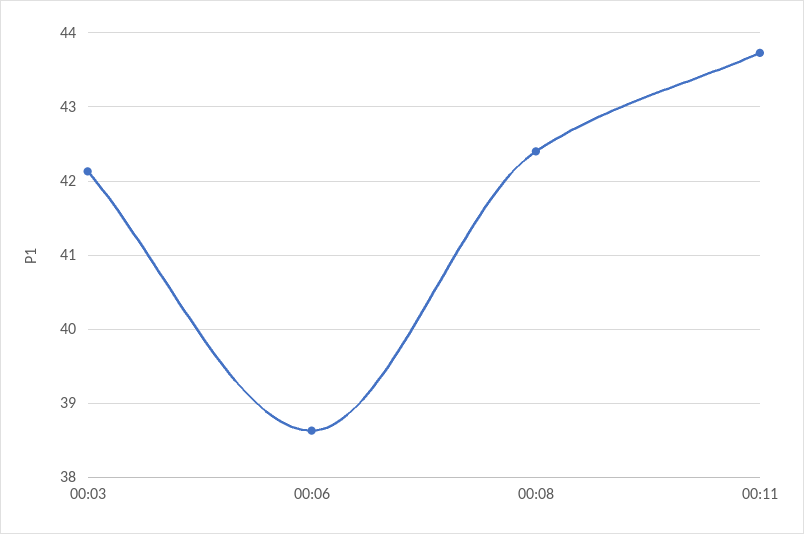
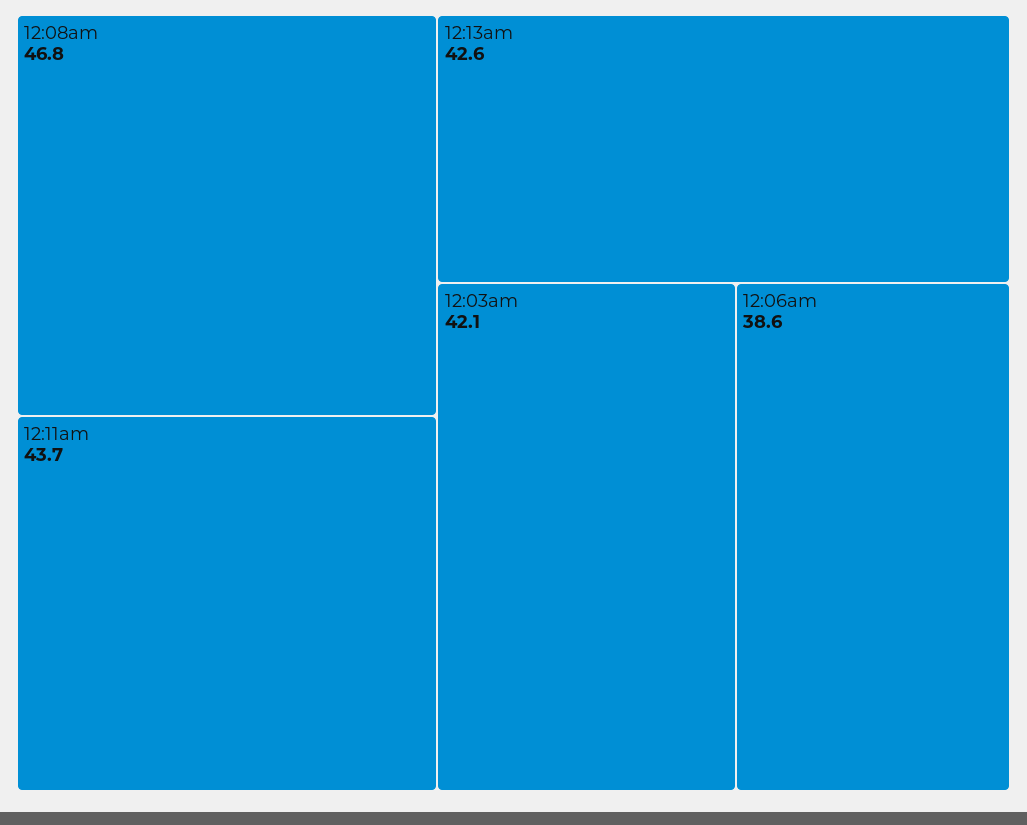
00:08: 42.4 -> 46.8
12:13am: none -> 42.6

